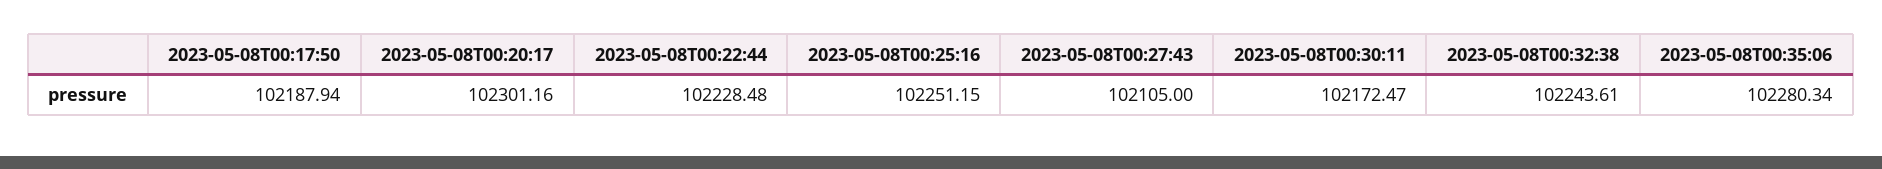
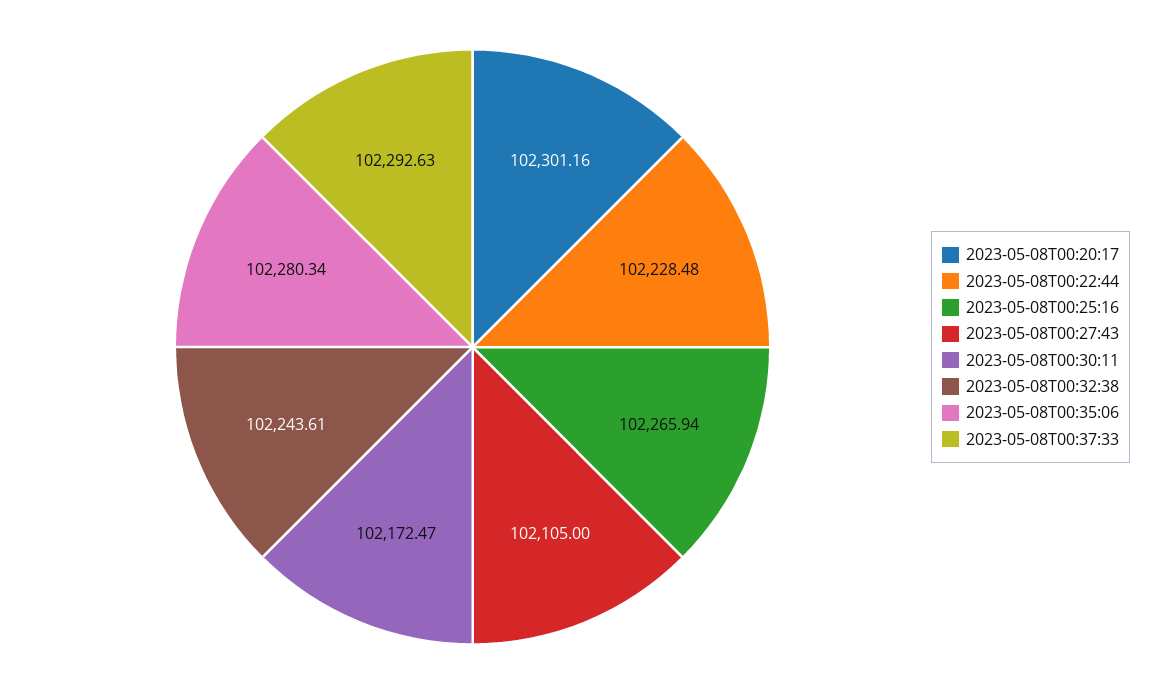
2023-05-08T00:17:50: 102187.94 -> none
2023-05-08T00:25:16: 102251.15 -> 102265.94
2023-05-08T00:37:33: none -> 102292.63

